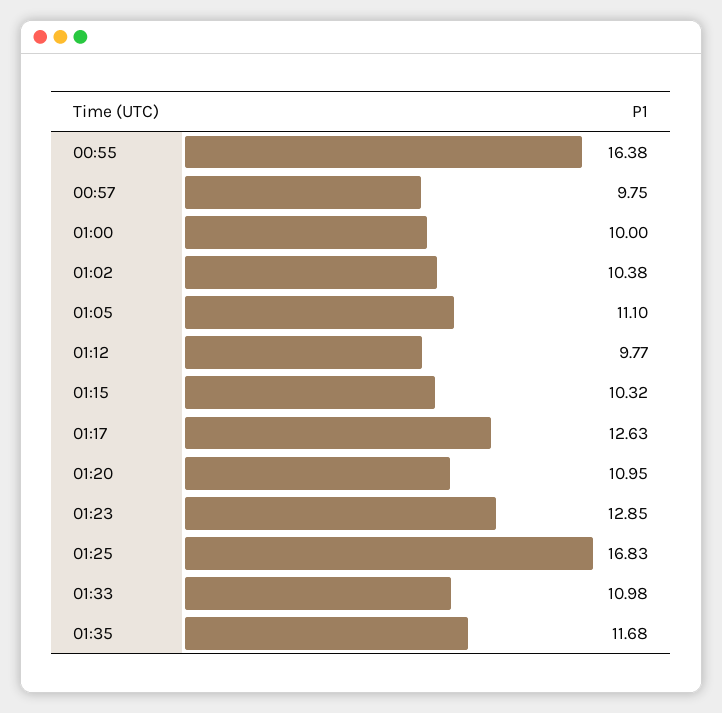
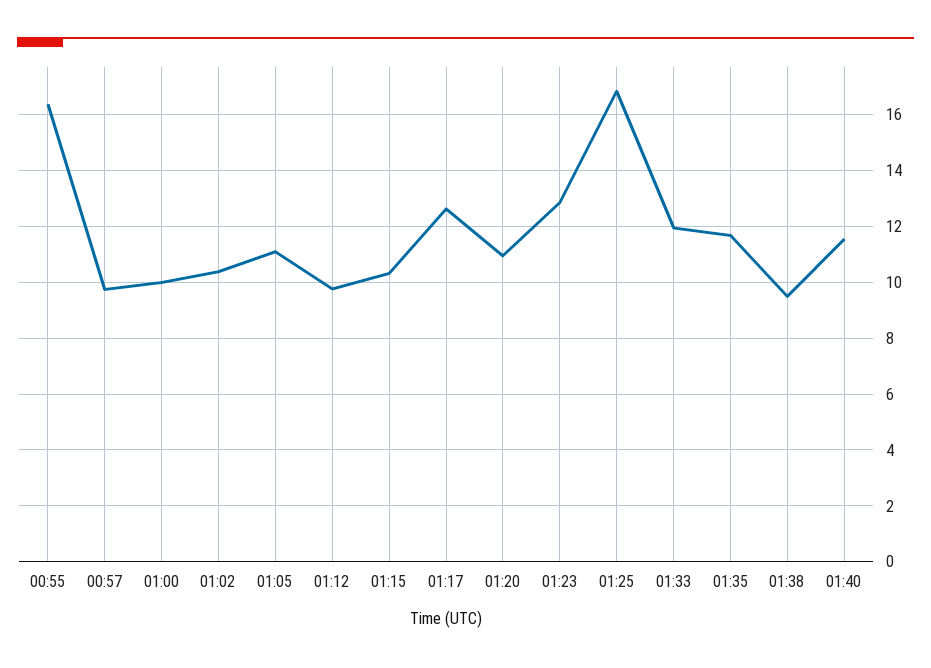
01:33: 10.98 -> 12
01:38: none -> 9.5
01:40: none -> 11.5

